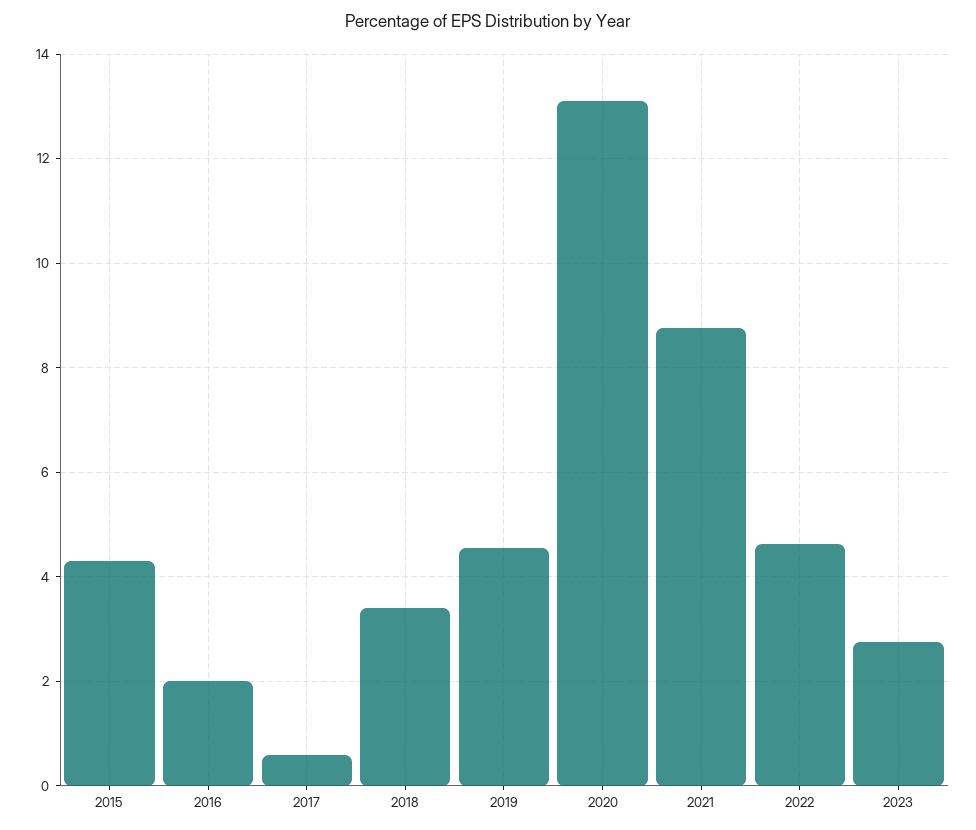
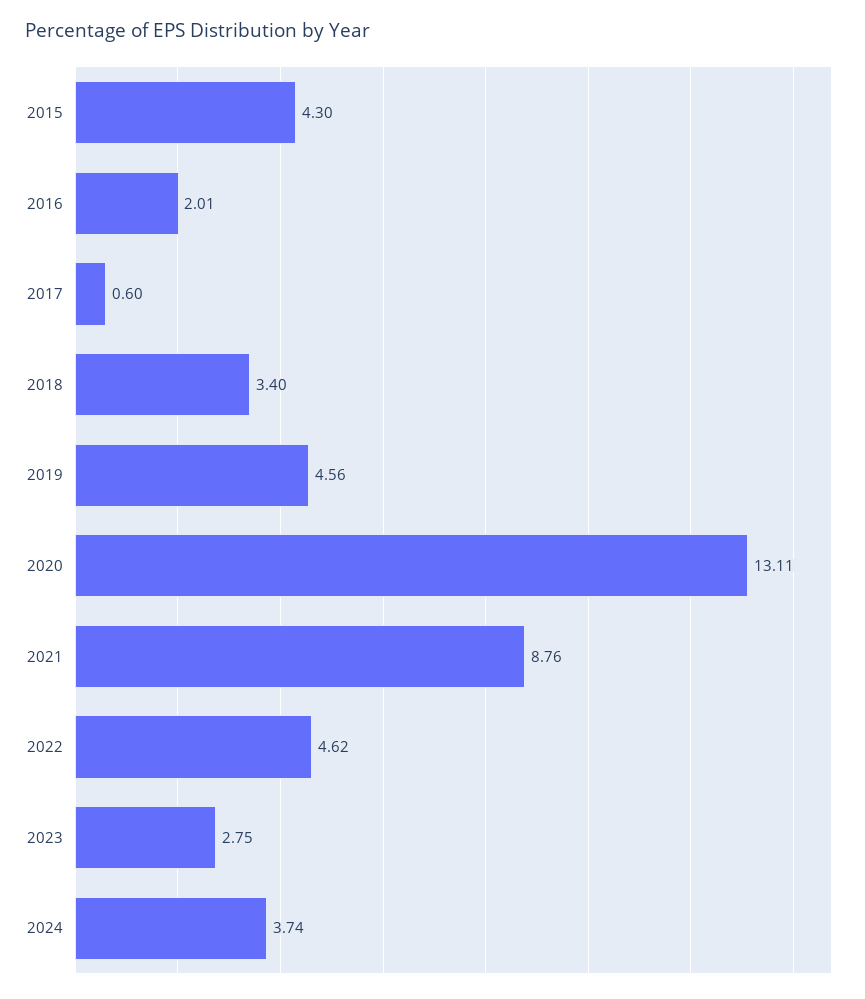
2024: none -> 3.74

